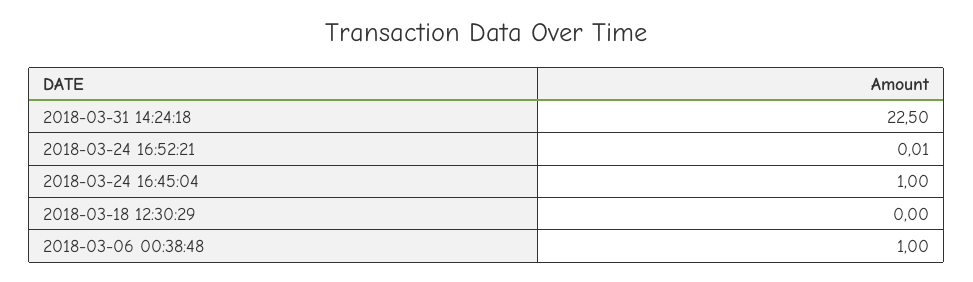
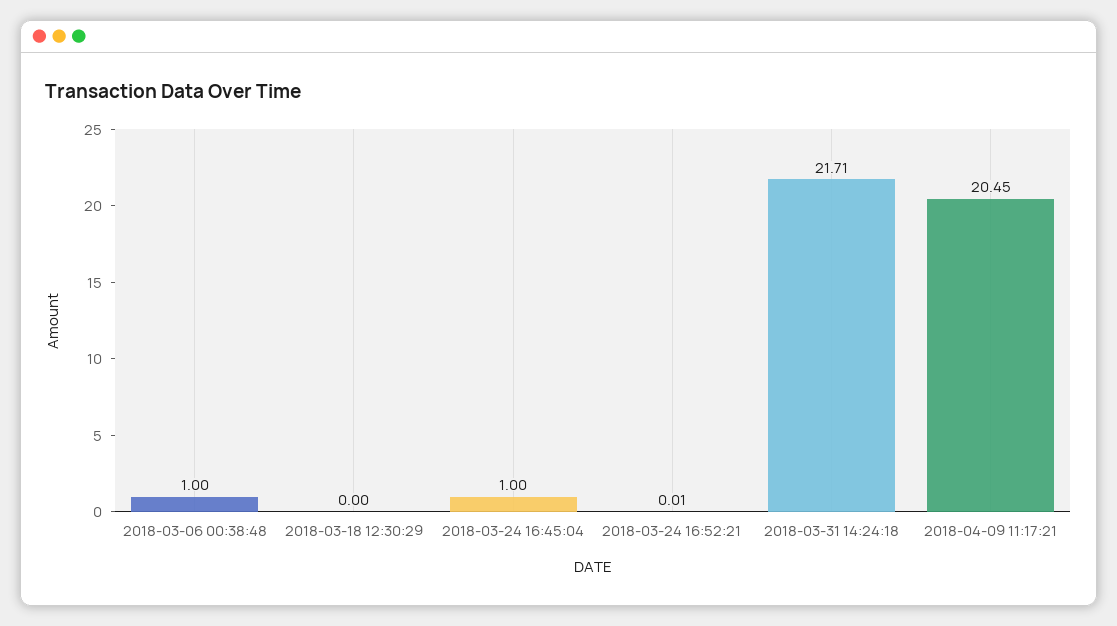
2018-03-31 14:24:18: 22.5 -> 21.71
2018-04-09 11:17:21: none -> 20.45

